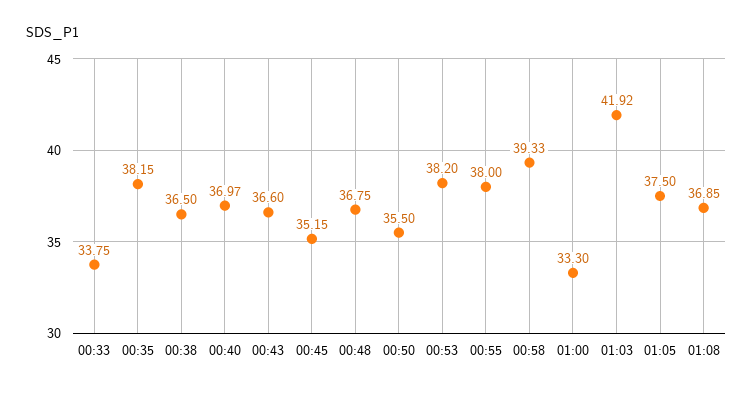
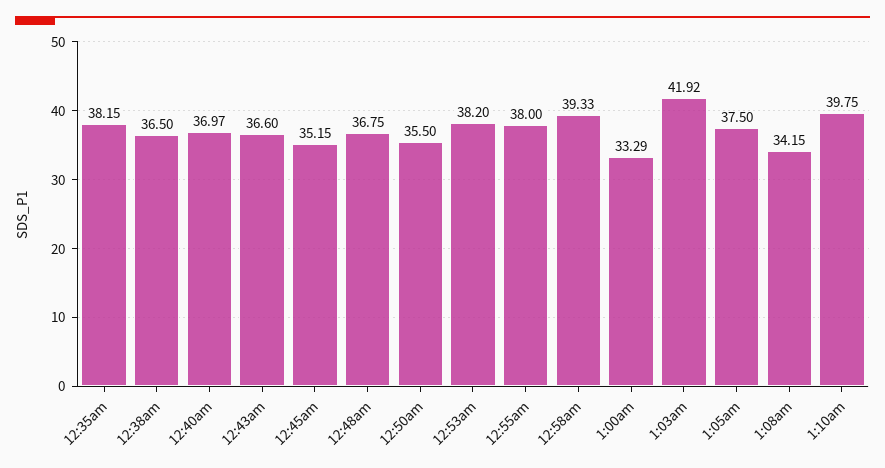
00:33: 33.75 -> none
01:00: 33.3 -> 33.29
01:08: 36.85 -> 34.15
1:10am: none -> 39.75

